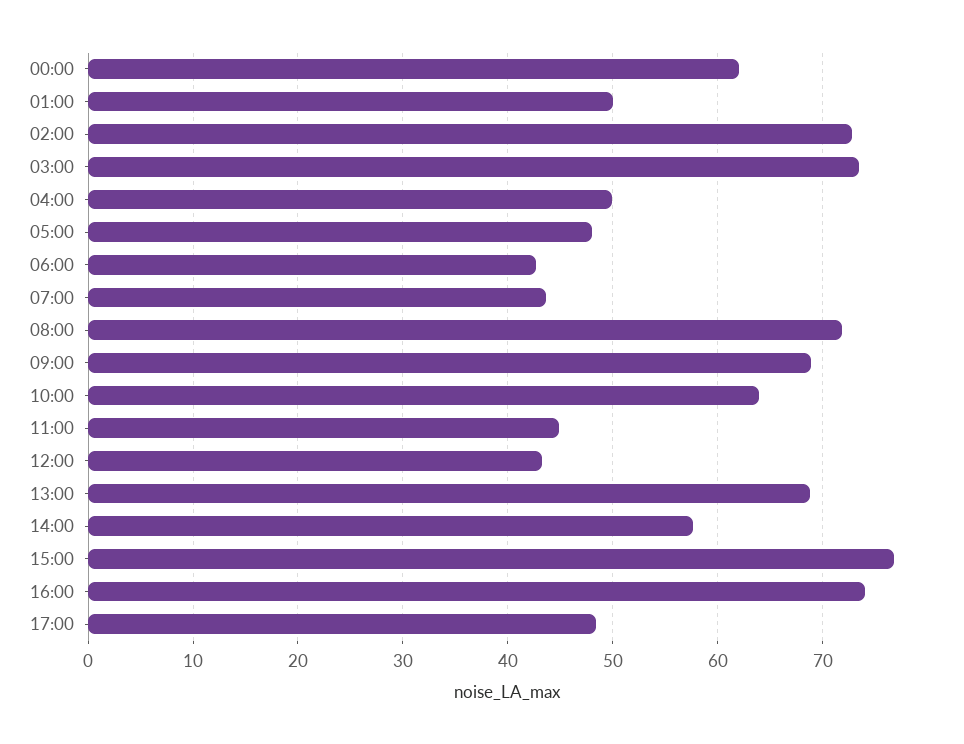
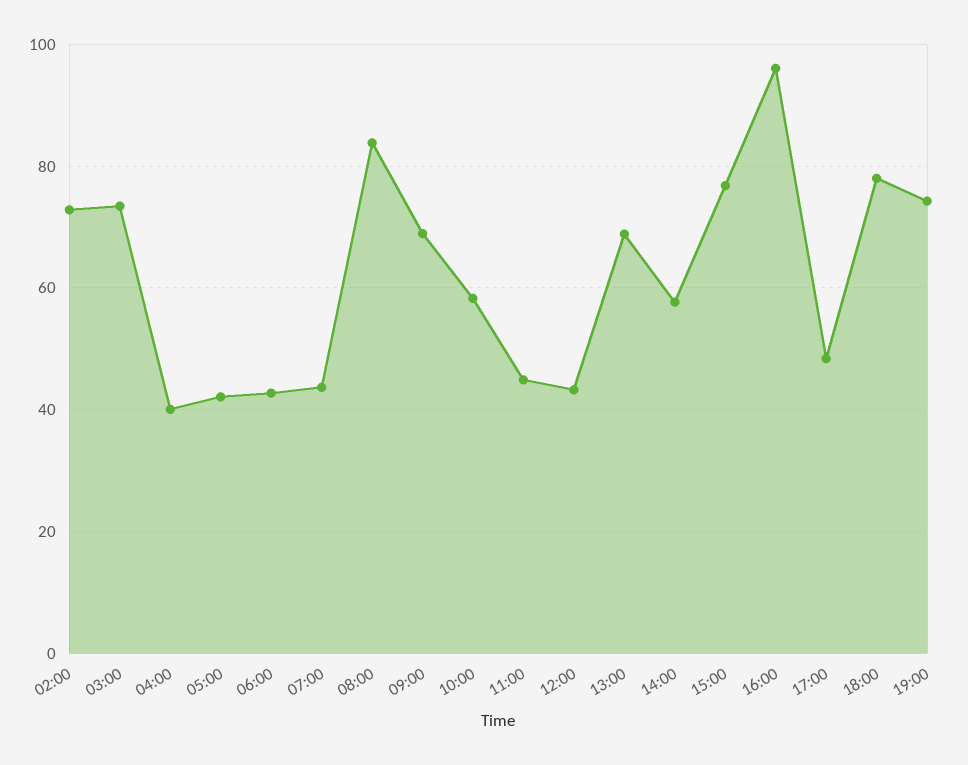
00:00: 62 -> none
01:00: 50 -> none
04:00: 50 -> 40
05:00: 48 -> 42
08:00: 72 -> 84
10:00: 64 -> 58
16:00: 74 -> 96
18:00: none -> 78
19:00: none -> 74

